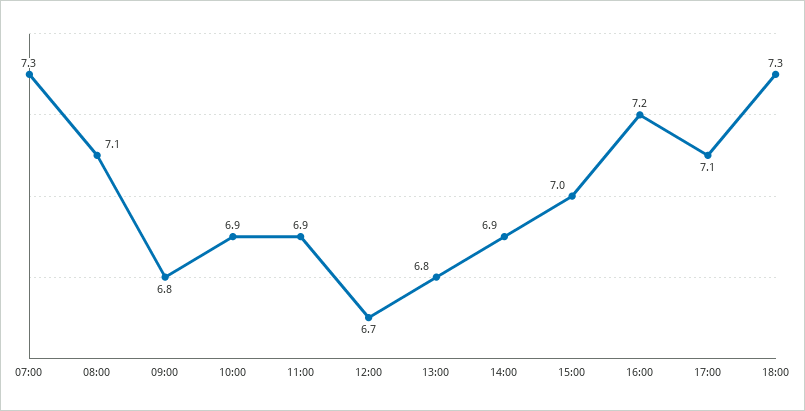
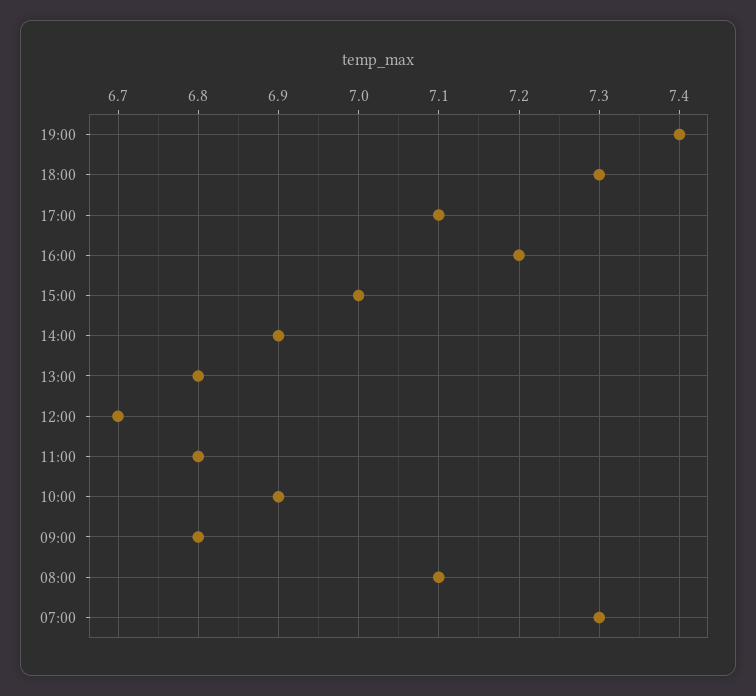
11:00: 6.9 -> 6.8
19:00: none -> 7.4

